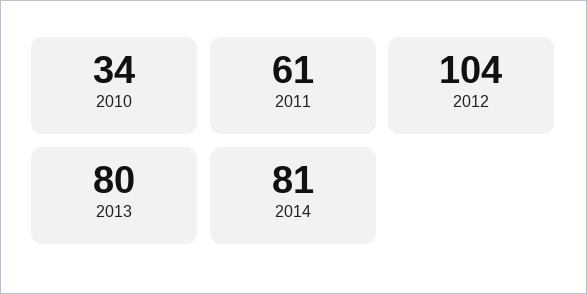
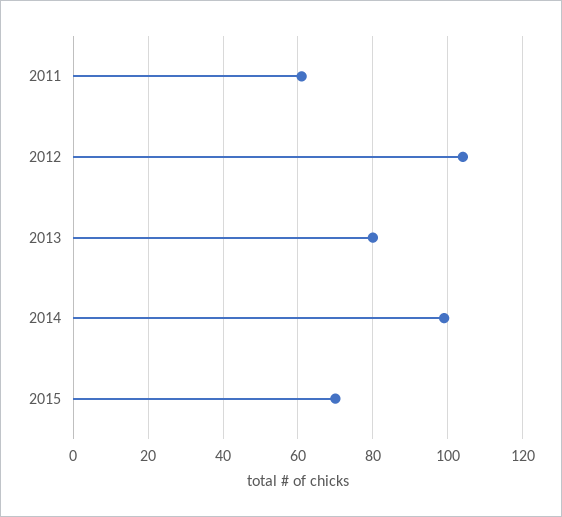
2010: 34 -> none
2014: 81 -> 100
2015: none -> 70

